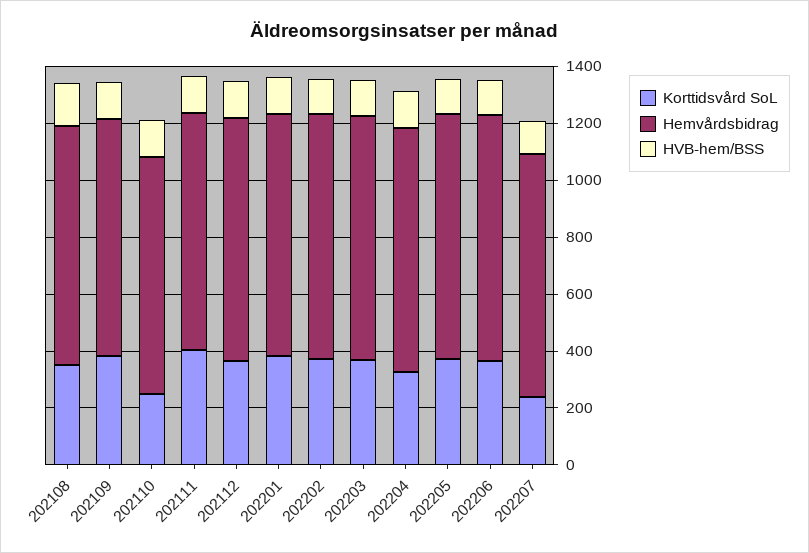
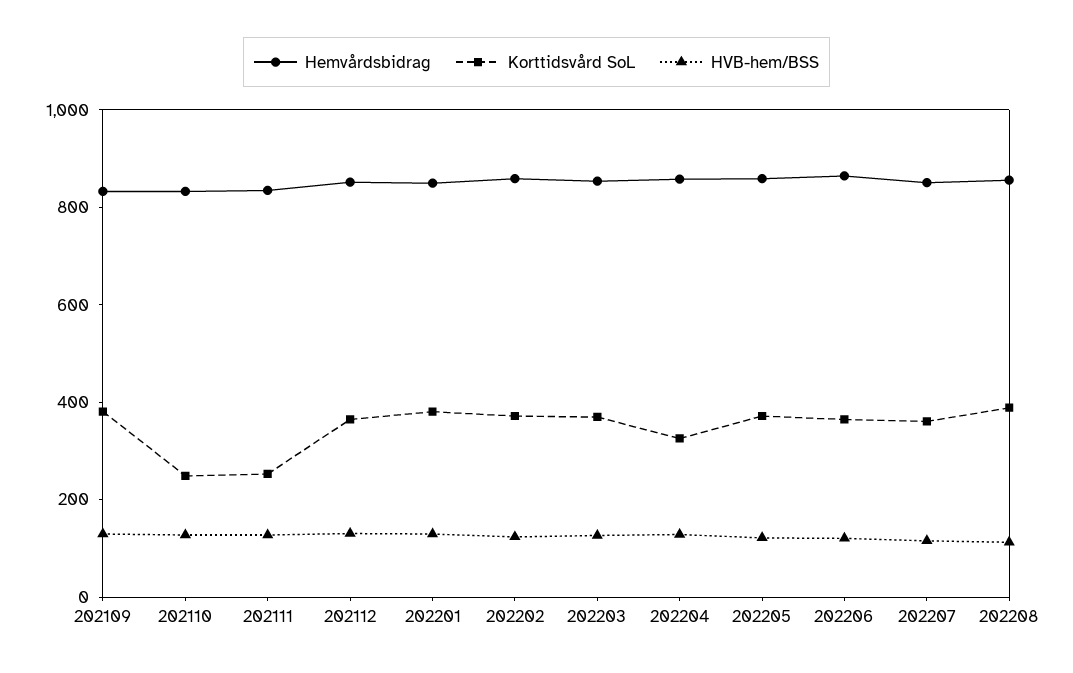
Korttidsvård SoL, 202108: 350 -> none
Hemvårdsbidrag, 202108: 850 -> none
HVB-hem/BSS, 202108: 150 -> none
Korttidsvård SoL, 202111: 400 -> 250
Korttidsvård SoL, 202207: 250 -> 350
Hemvårdsbidrag, 202208: none -> 850
Korttidsvård SoL, 202208: none -> 400
HVB-hem/BSS, 202208: none -> 100

